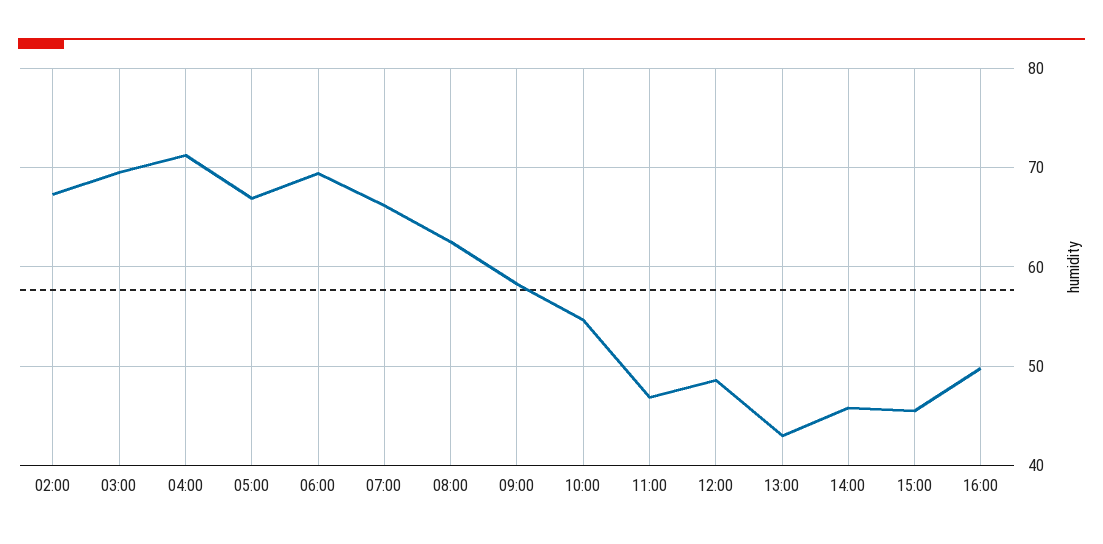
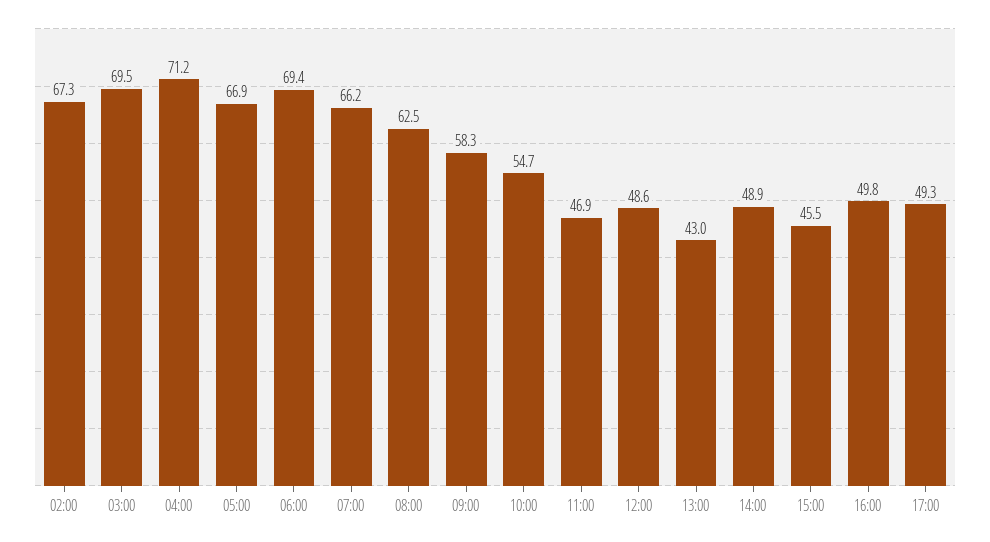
14:00: 46 -> 48.9
17:00: none -> 49.3

